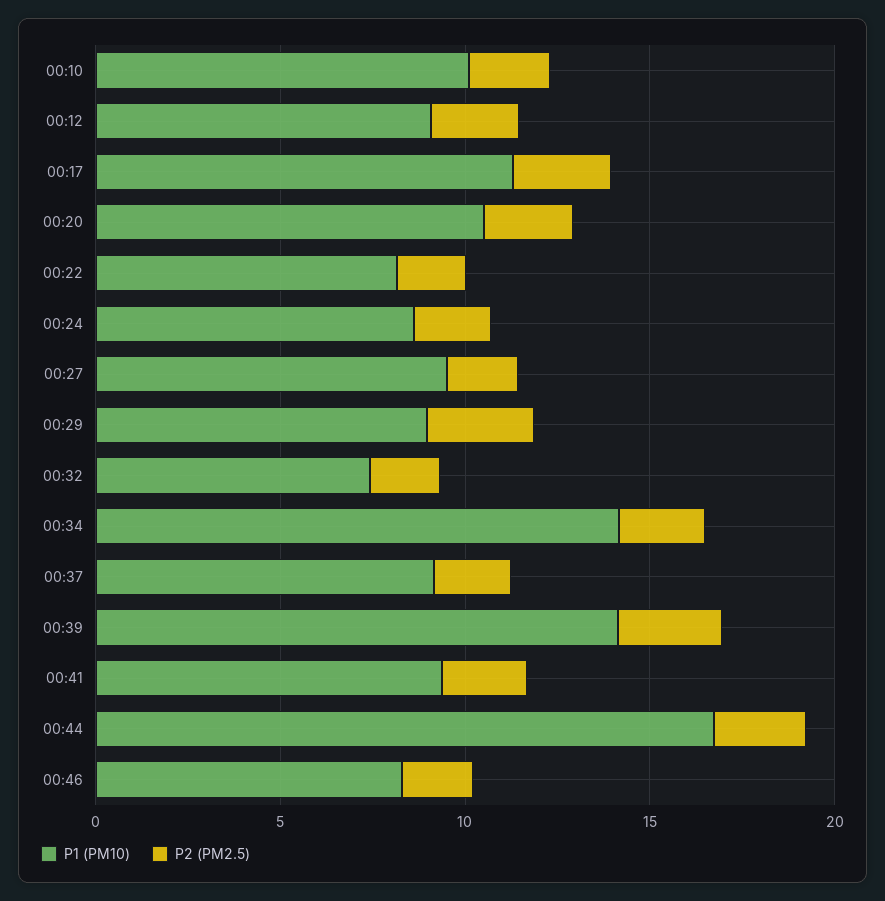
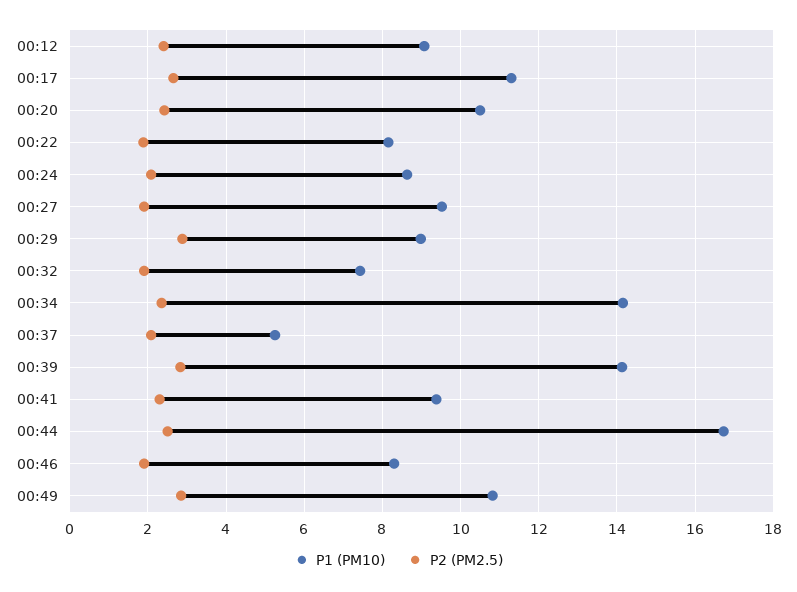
P1 (PM10), 00:10: 10 -> none
P2 (PM2.5), 00:10: 2 -> none
P1 (PM10), 00:37: 9 -> 5.2
P1 (PM10), 00:49: none -> 10.8
P2 (PM2.5), 00:49: none -> 2.8

